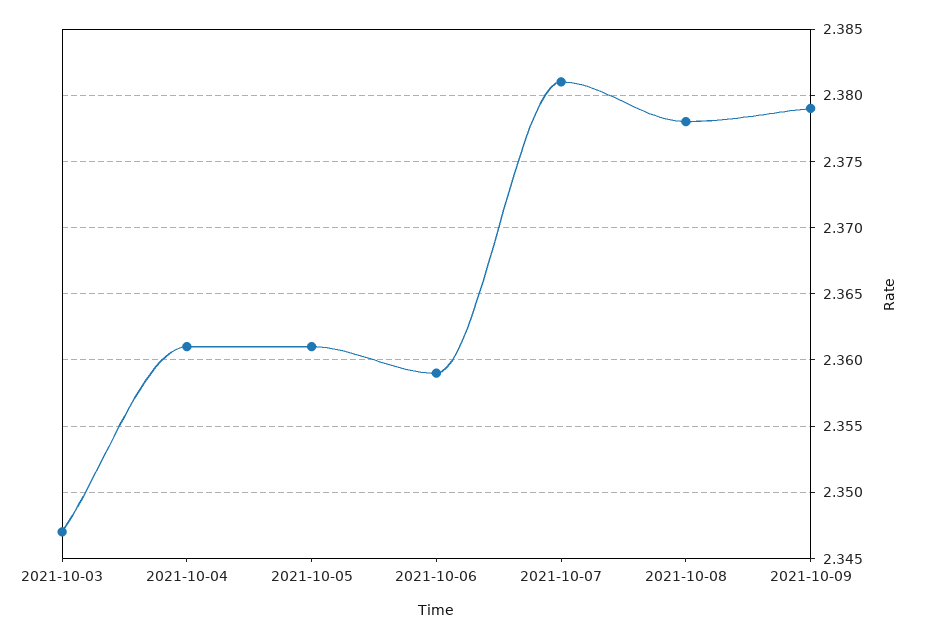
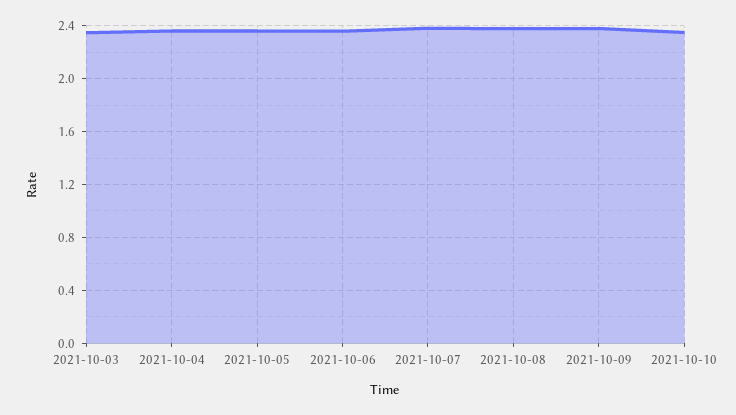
2021-10-10: none -> 2.35

